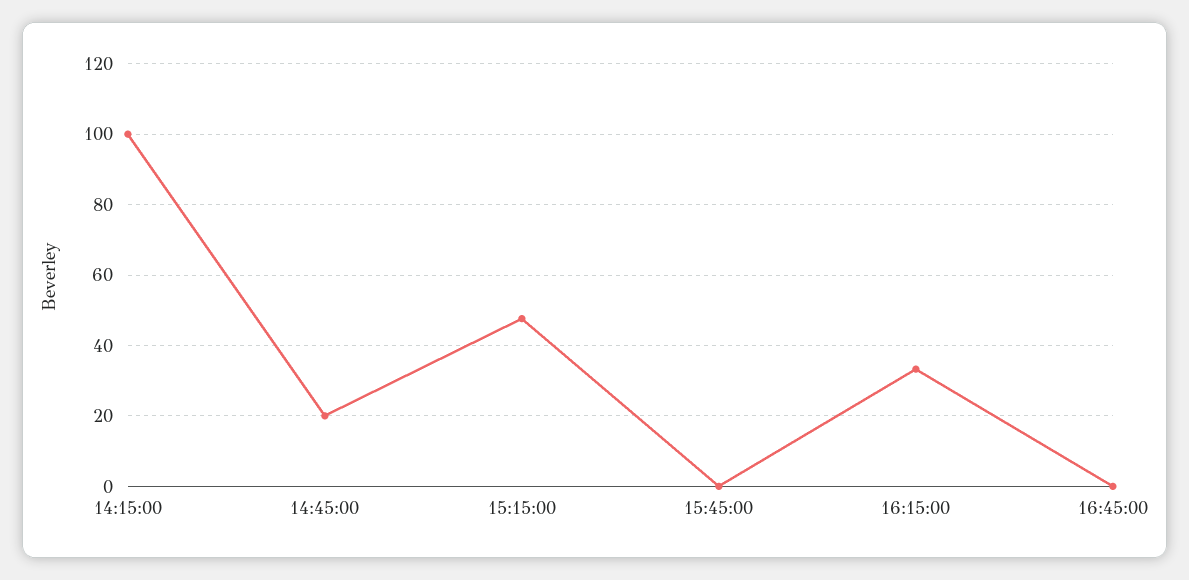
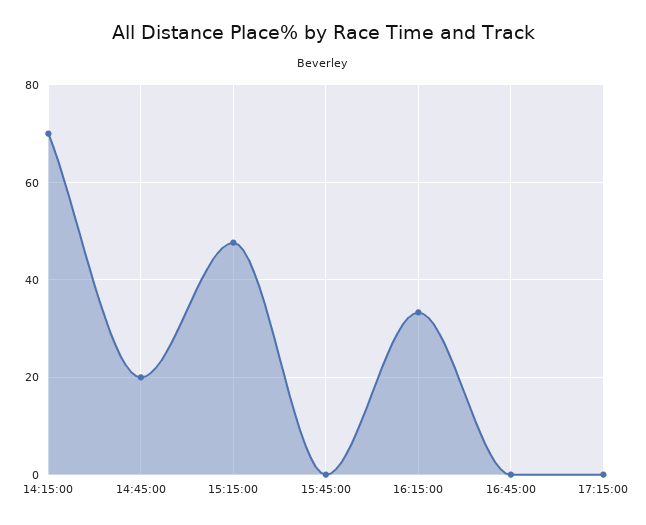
14:15:00: 100 -> 70
17:15:00: none -> 0

